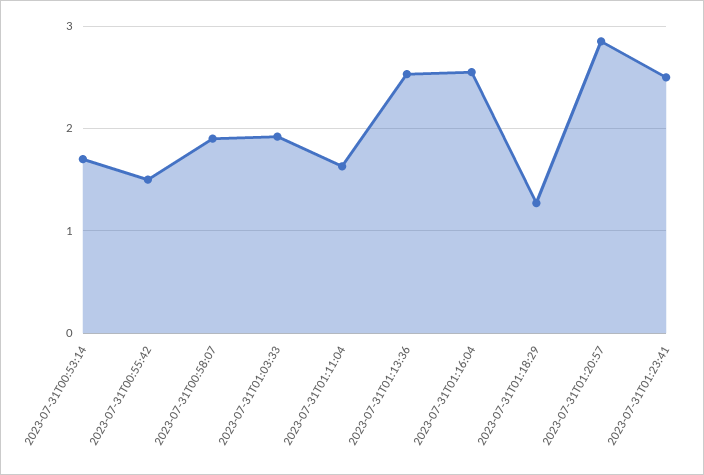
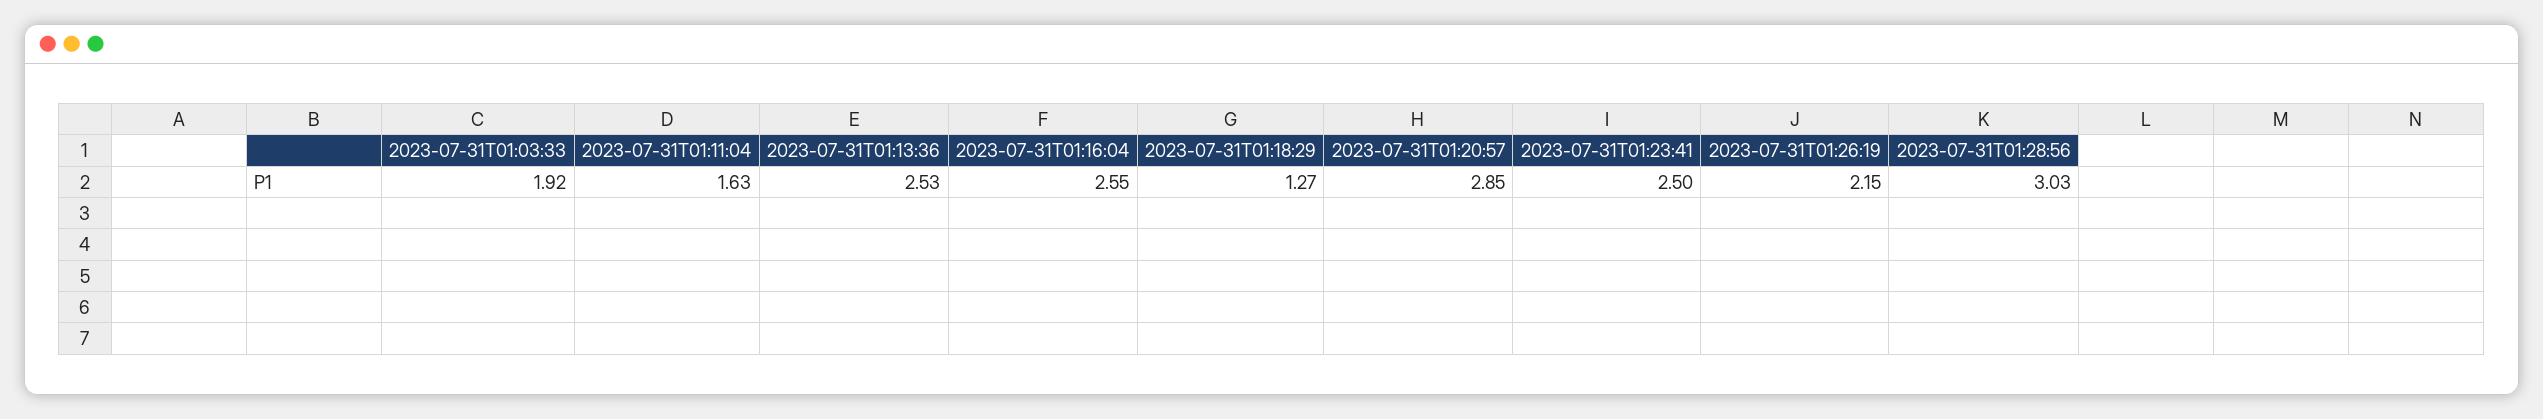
2023-07-31T00:53:14: 1.7 -> none
2023-07-31T00:55:42: 1.5 -> none
2023-07-31T00:58:07: 1.9 -> none
2023-07-31T01:26:19: none -> 2.15
2023-07-31T01:28:56: none -> 3.03

